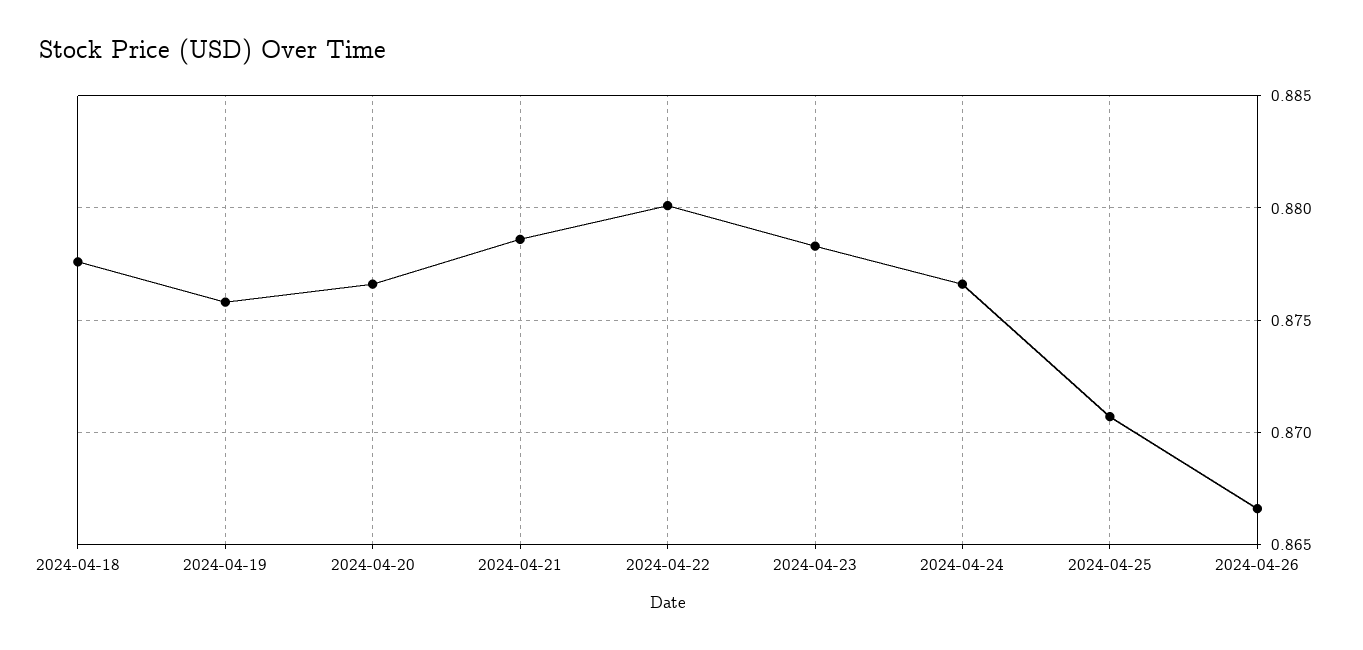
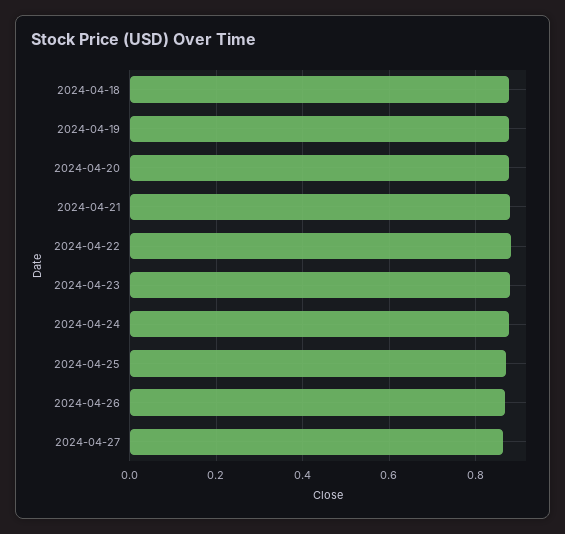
2024-04-27: none -> 0.86

